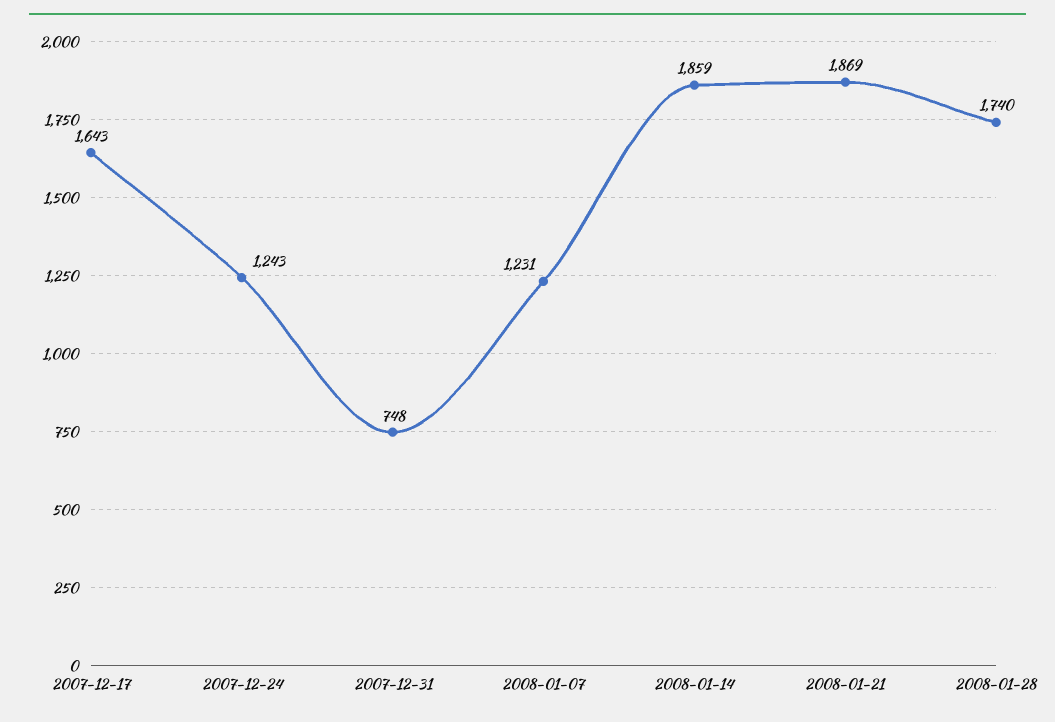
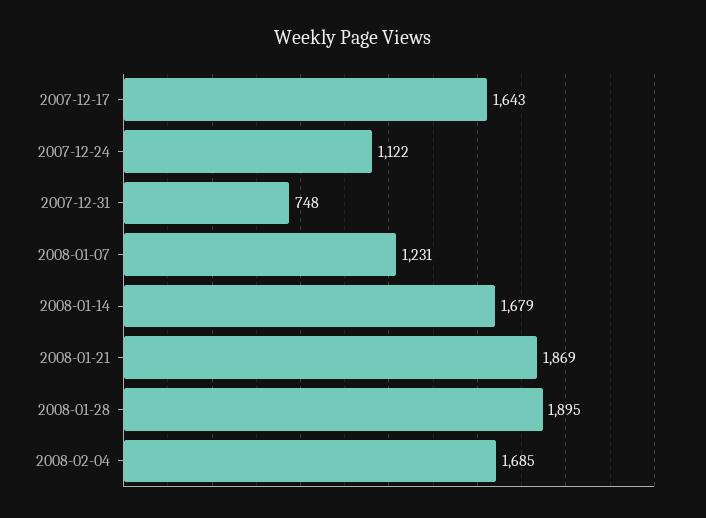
2007-12-24: 1243 -> 1122
2008-01-14: 1859 -> 1679
2008-01-28: 1740 -> 1895
2008-02-04: none -> 1685

